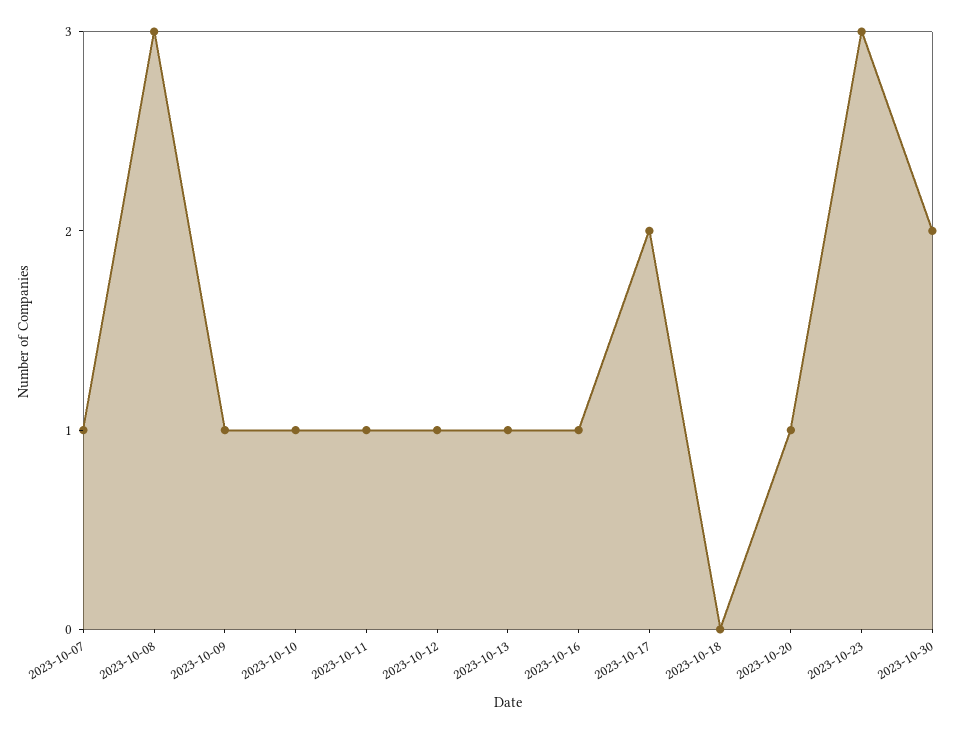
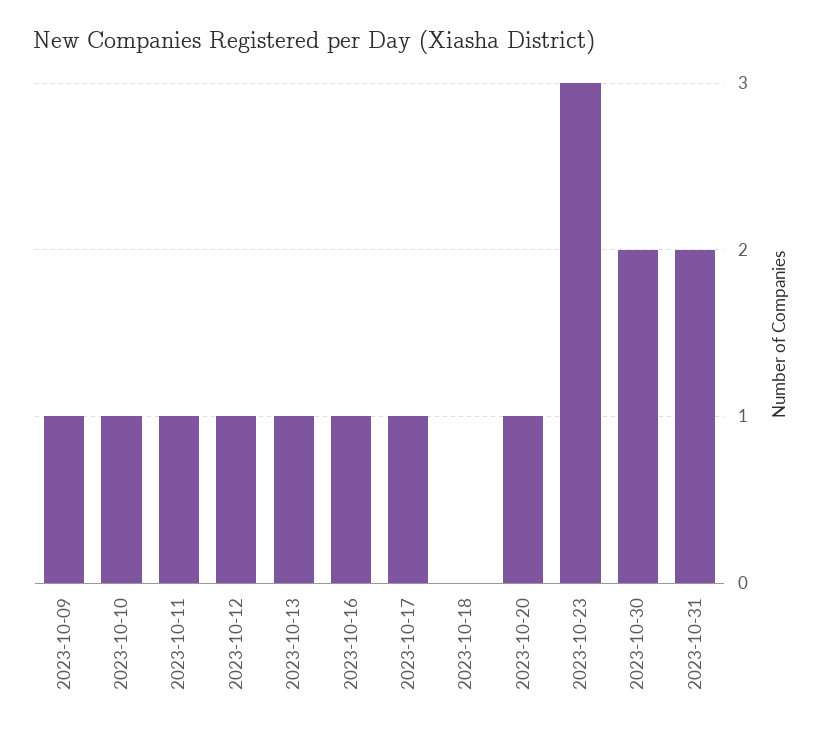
2023-10-07: 1 -> none
2023-10-08: 3 -> none
2023-10-17: 2 -> 1
2023-10-31: none -> 2

